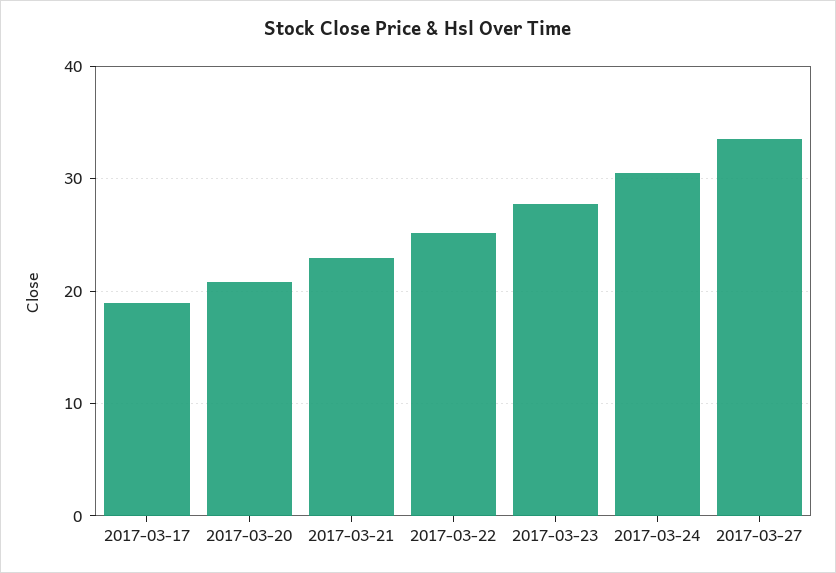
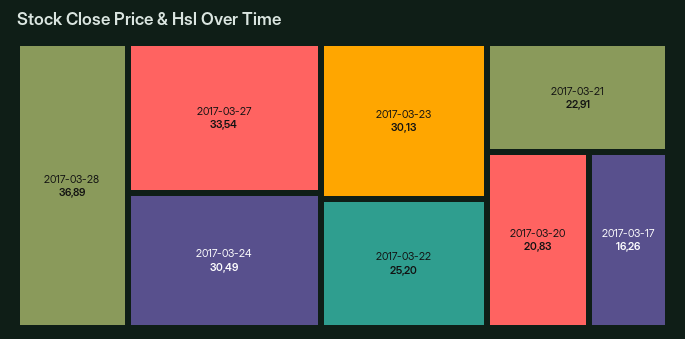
2017-03-17: 19 -> 16.26
2017-03-23: 28 -> 30.13
2017-03-28: none -> 36.89

